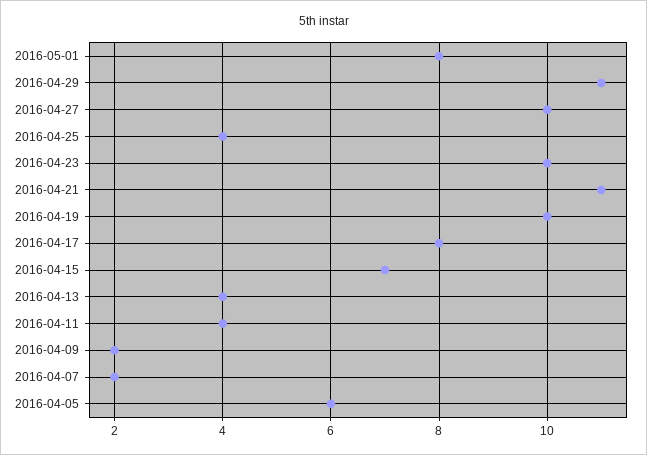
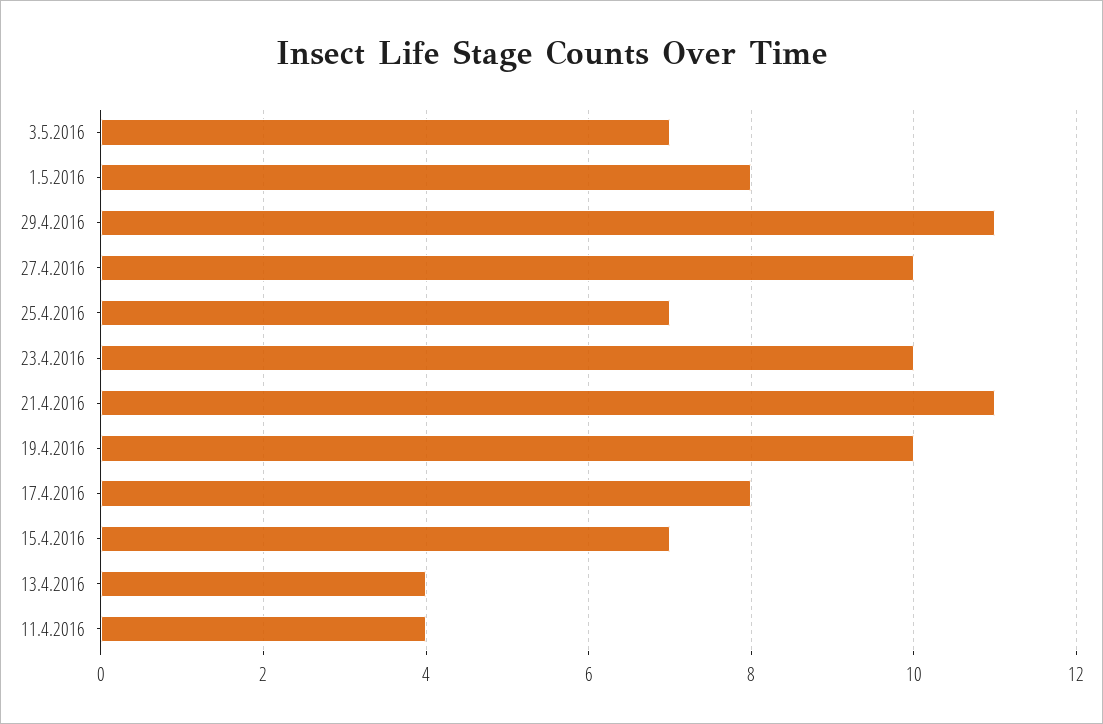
2016-04-25: 4 -> 7
2016-04-09: 2 -> none
2016-04-07: 2 -> none
2016-04-05: 6 -> none
3.5.2016: none -> 7

